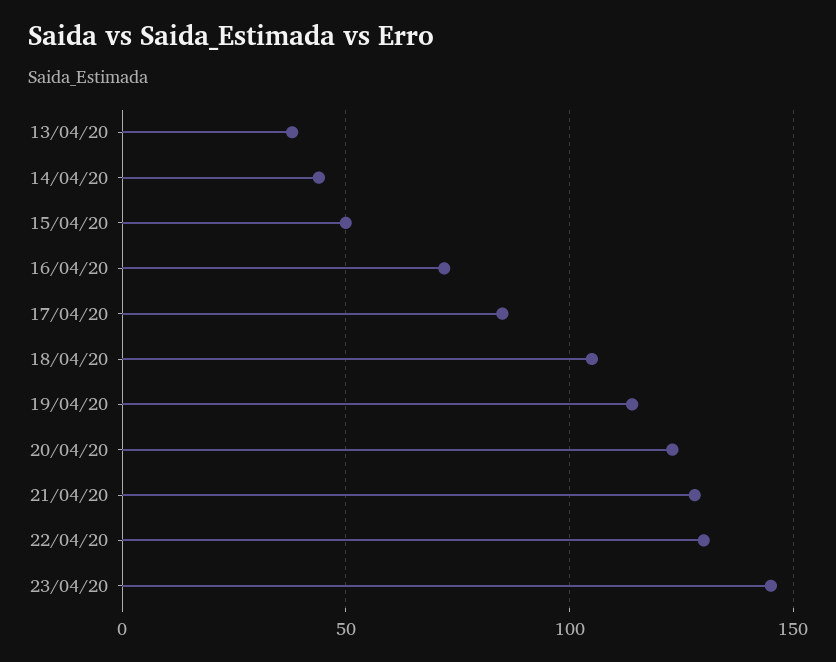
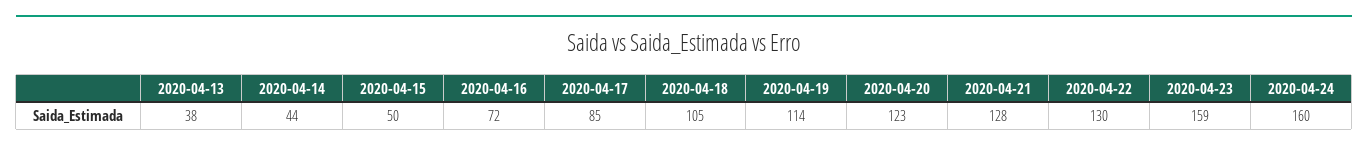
23/04/20: 145 -> 159
2020-04-24: none -> 160

